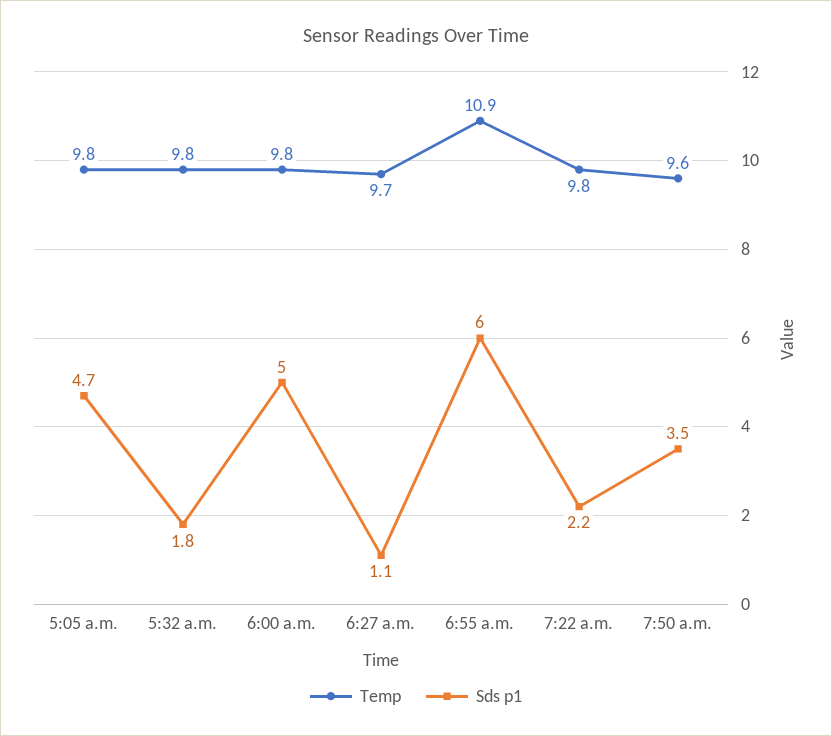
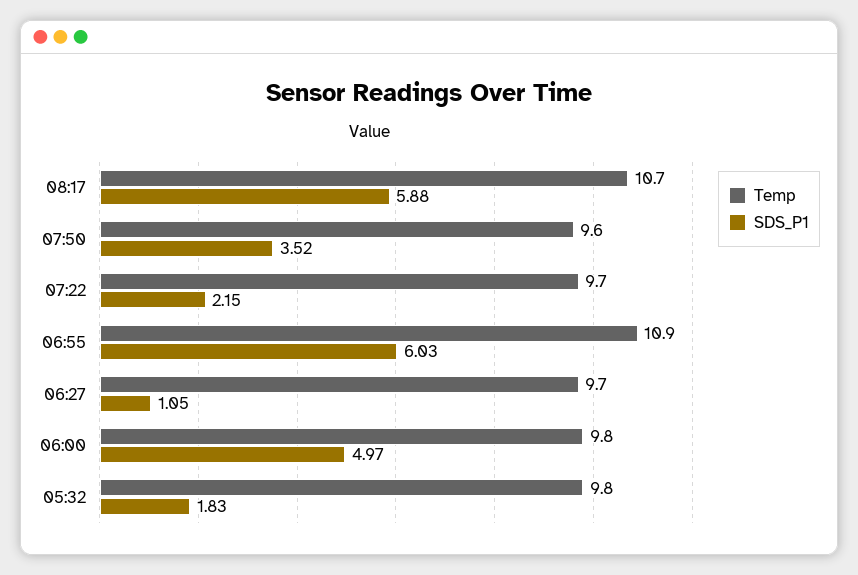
Temp, 5:05 a.m.: 9.8 -> none
Sds p1, 5:05 a.m.: 4.7 -> none
Temp, 7:22 a.m.: 9.8 -> 9.7
Temp, 08:17: none -> 10.7
Sds p1, 08:17: none -> 5.88

